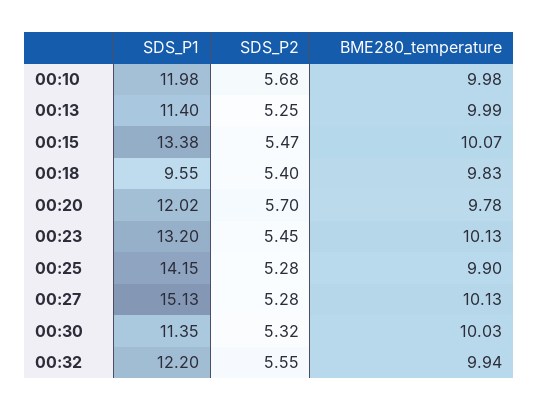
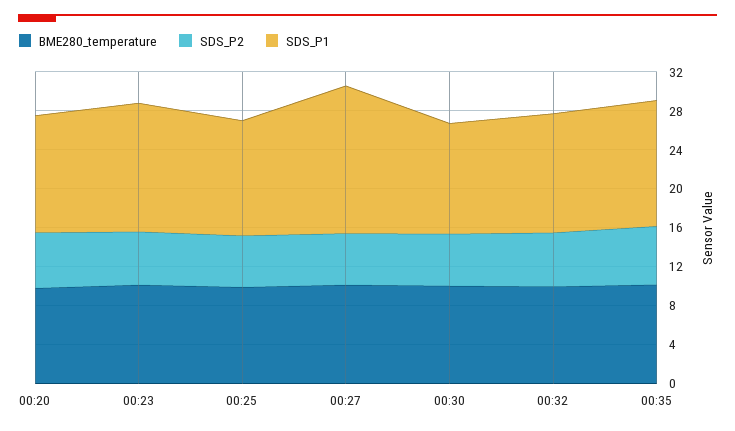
SDS_P1, 00:10: 11.98 -> none
SDS_P2, 00:10: 5.68 -> none
BME280_temperature, 00:10: 9.98 -> none
SDS_P1, 00:13: 11.4 -> none
SDS_P2, 00:13: 5.25 -> none
BME280_temperature, 00:13: 9.99 -> none
SDS_P1, 00:15: 13.38 -> none
SDS_P2, 00:15: 5.47 -> none
BME280_temperature, 00:15: 10.07 -> none
SDS_P1, 00:18: 9.55 -> none
SDS_P2, 00:18: 5.4 -> none
BME280_temperature, 00:18: 9.83 -> none
SDS_P1, 00:25: 14.15 -> 12
BME280_temperature, 00:35: none -> 10
SDS_P2, 00:35: none -> 6
SDS_P1, 00:35: none -> 13

